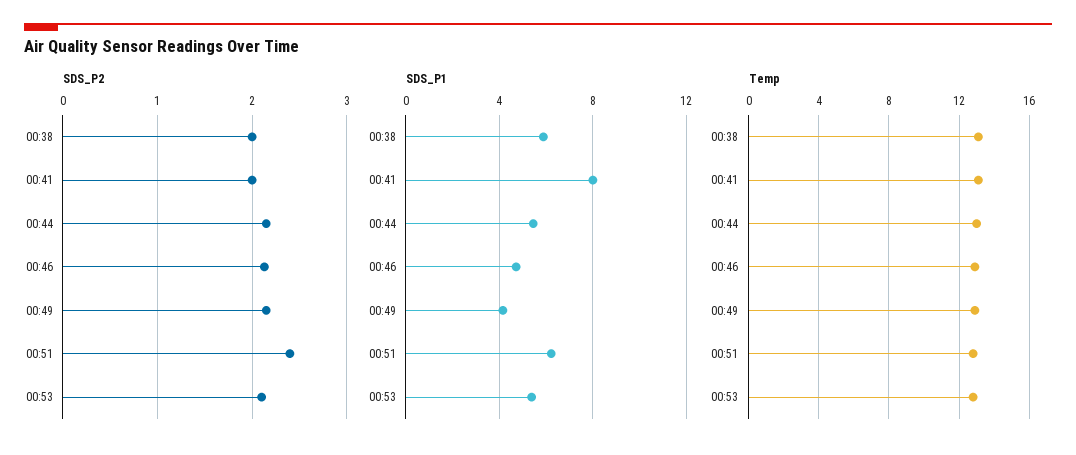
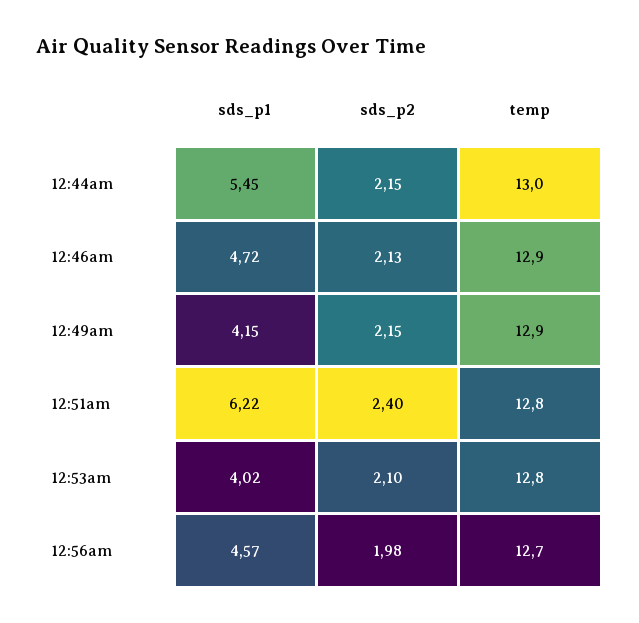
SDS_P2, 00:38: 2 -> none
SDS_P2, 00:41: 2 -> none
SDS_P1, 00:38: 6 -> none
SDS_P1, 00:41: 8 -> none
SDS_P1, 00:53: 5.5 -> 4.02
Temp, 00:38: 13 -> none
Temp, 00:41: 13 -> none
SDS_P1, 12:56am: none -> 4.57
SDS_P2, 12:56am: none -> 1.98
Temp, 12:56am: none -> 12.7

